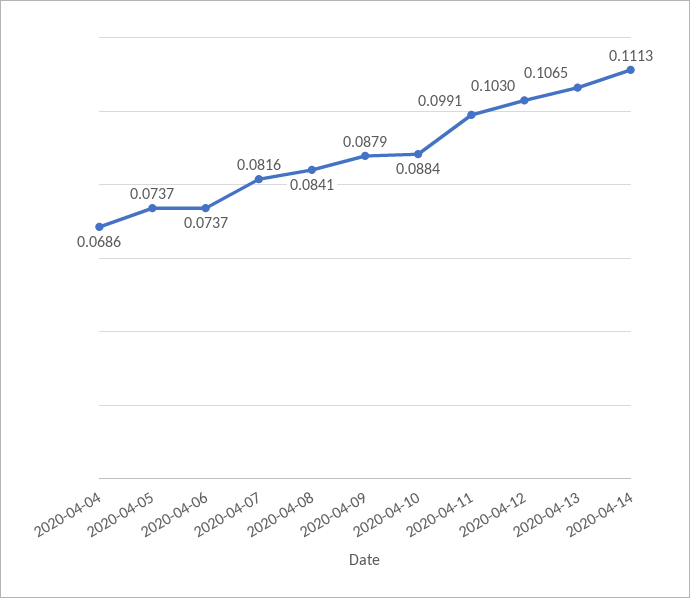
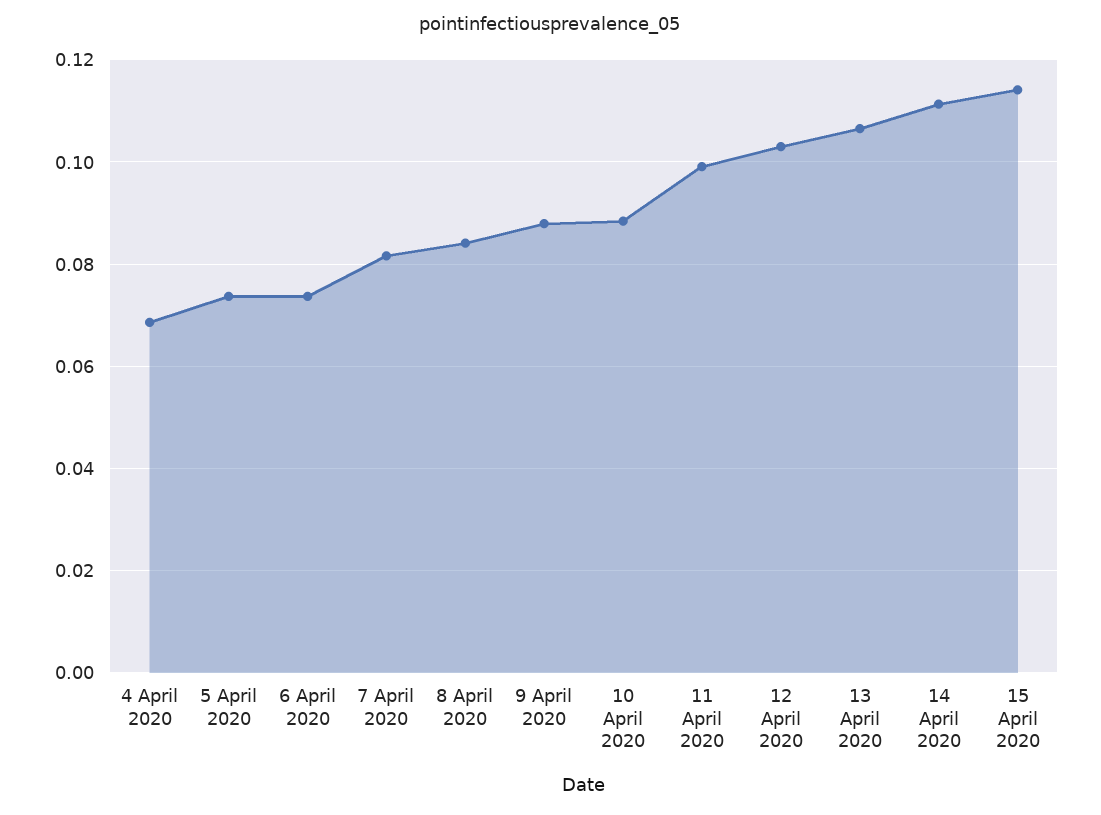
15 April 2020: none -> 0.114

